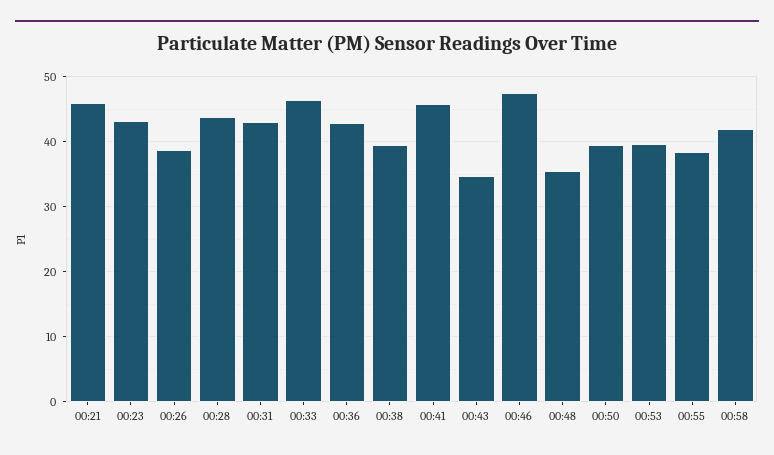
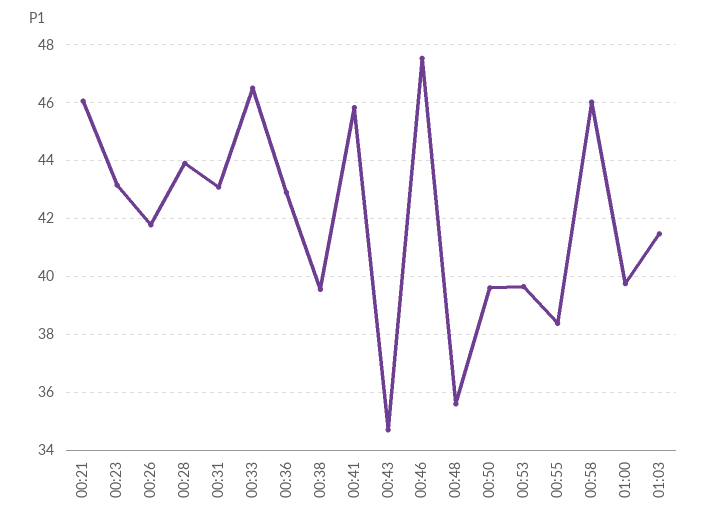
00:26: 39 -> 41.75
00:58: 42 -> 46
01:00: none -> 39.75
01:03: none -> 41.5

